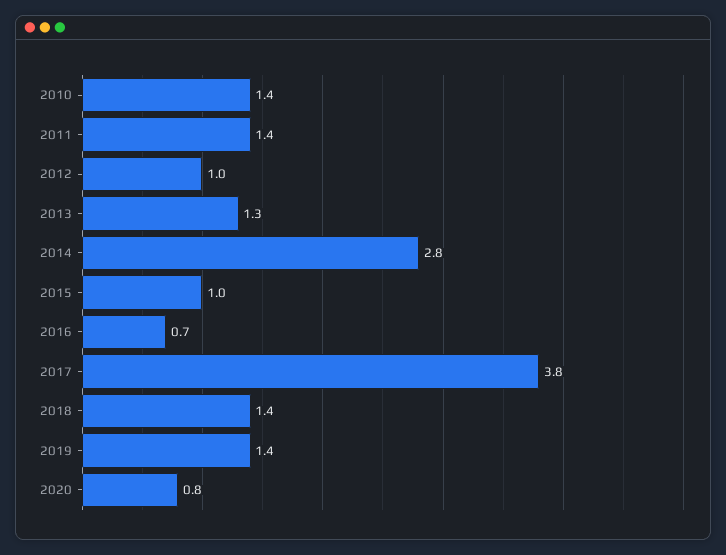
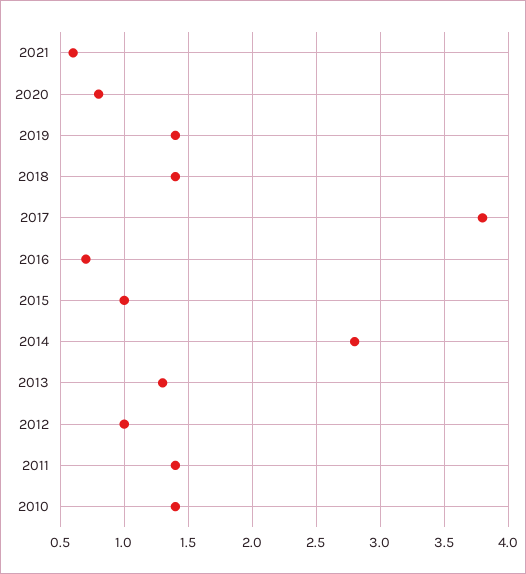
2021: none -> 0.6

